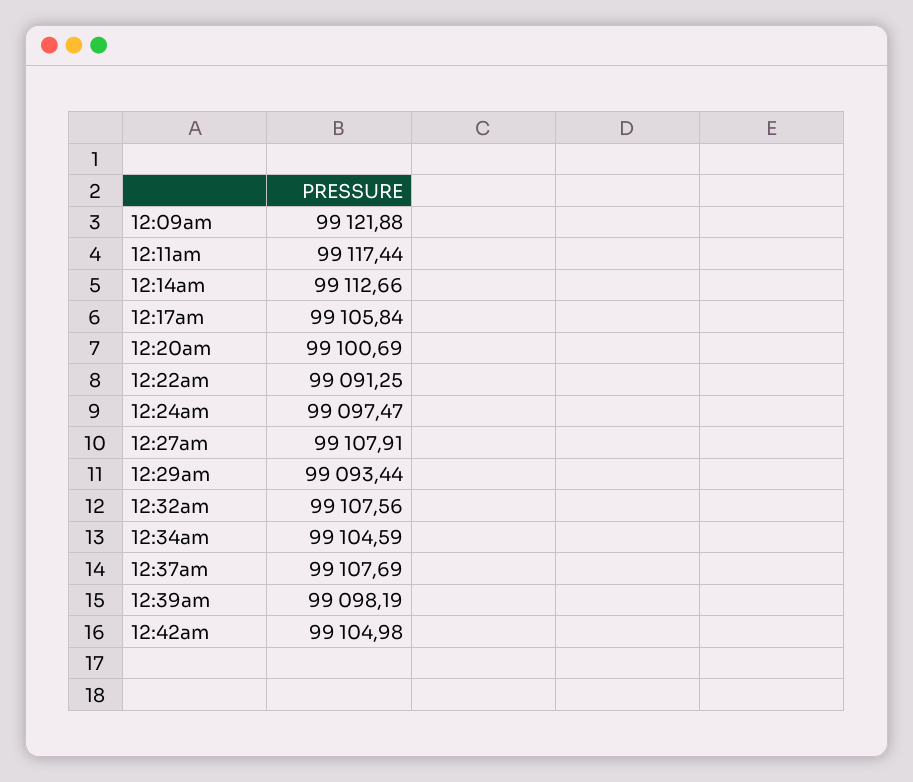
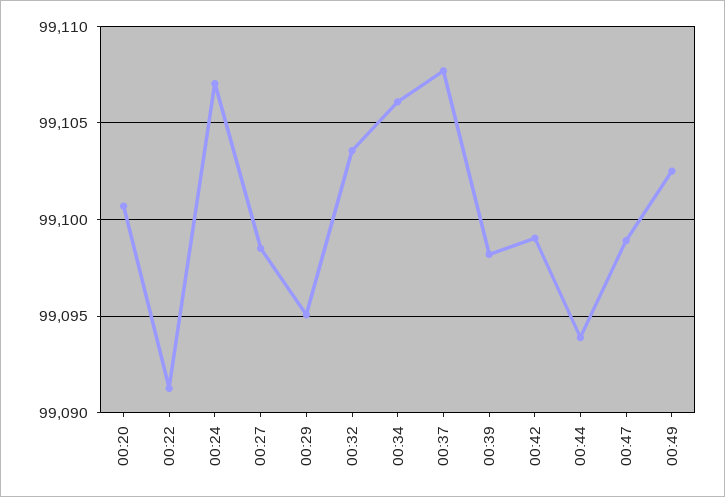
12:09am: 99121.88 -> none
12:11am: 99117.44 -> none
12:14am: 99112.66 -> none
12:17am: 99105.84 -> none
12:24am: 99097.47 -> 99107
12:27am: 99107.91 -> 99098.5
12:29am: 99093.44 -> 99095
12:32am: 99107.56 -> 99103.5
12:34am: 99104.59 -> 99106
12:42am: 99104.98 -> 99099
00:44: none -> 99094
00:47: none -> 99099
00:49: none -> 99102.5

